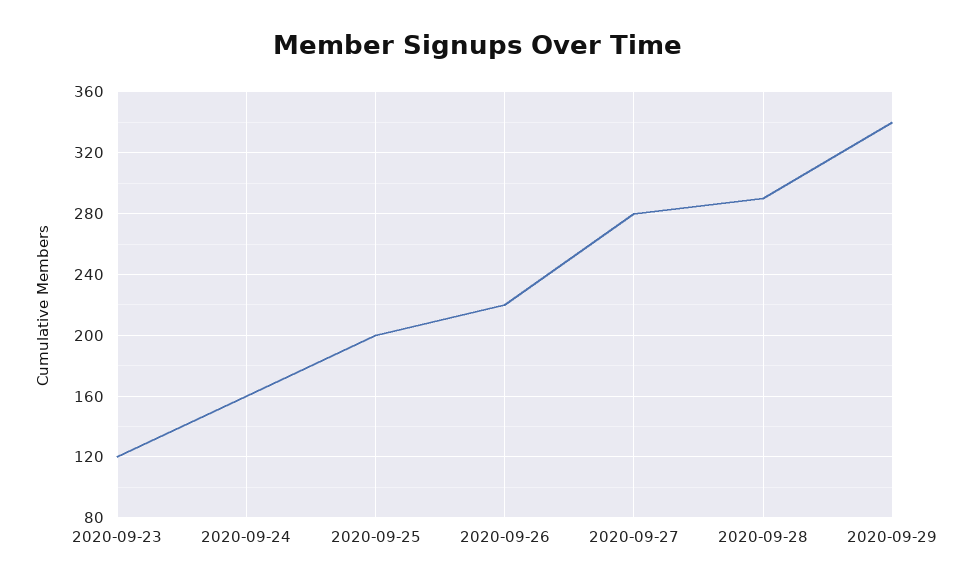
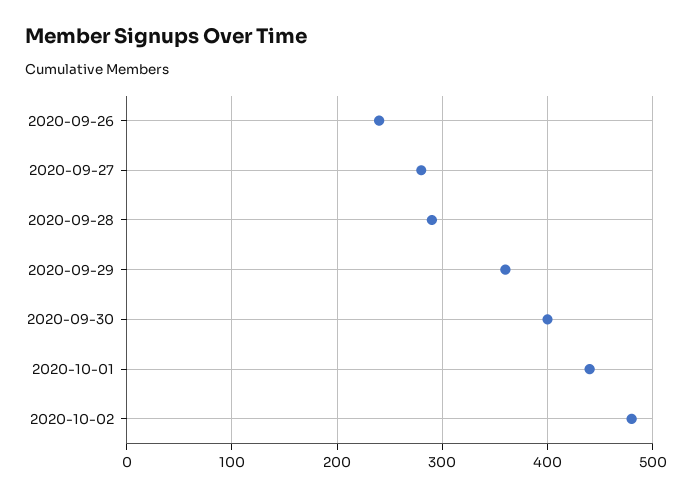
2020-09-23: 120 -> none
2020-09-24: 160 -> none
2020-09-25: 200 -> none
2020-09-26: 220 -> 240
2020-09-29: 340 -> 360
2020-09-30: none -> 400
2020-10-01: none -> 440
2020-10-02: none -> 480

